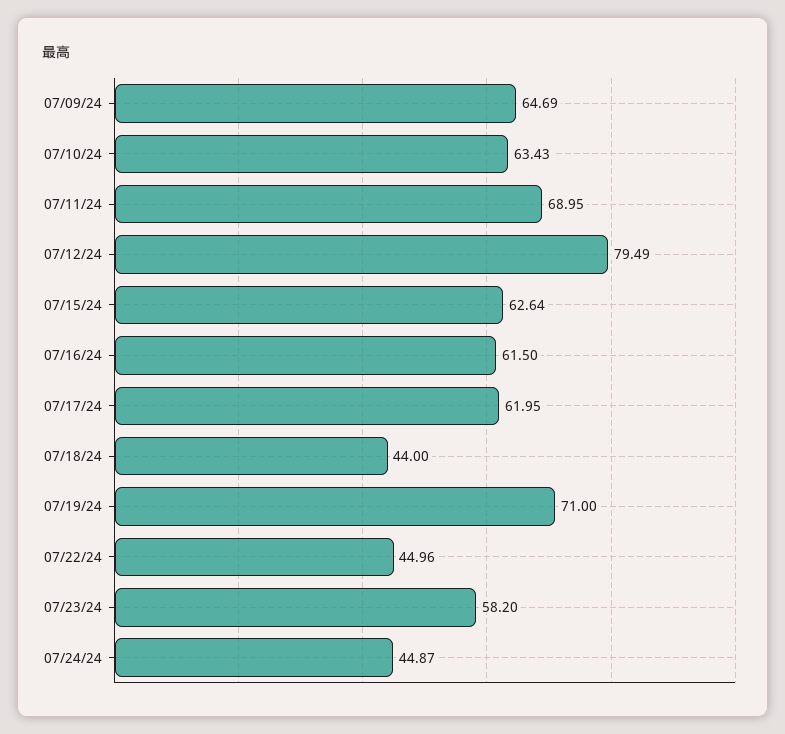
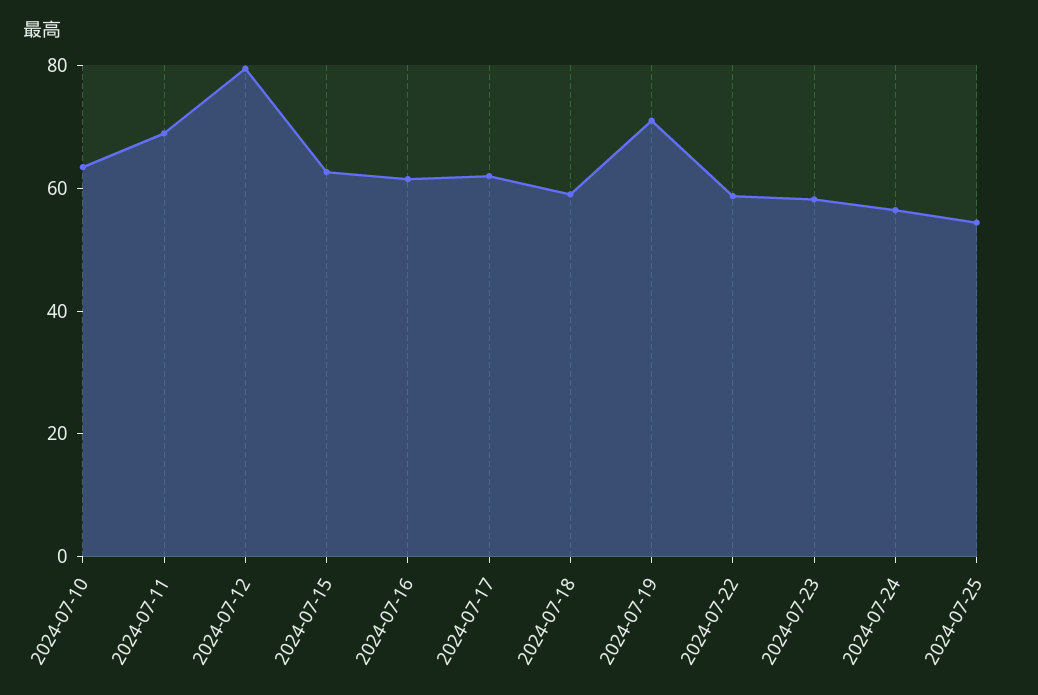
07/09/24: 64.69 -> none
07/18/24: 44 -> 60
07/22/24: 44.96 -> 60
07/24/24: 44.87 -> 55
2024-07-25: none -> 55

